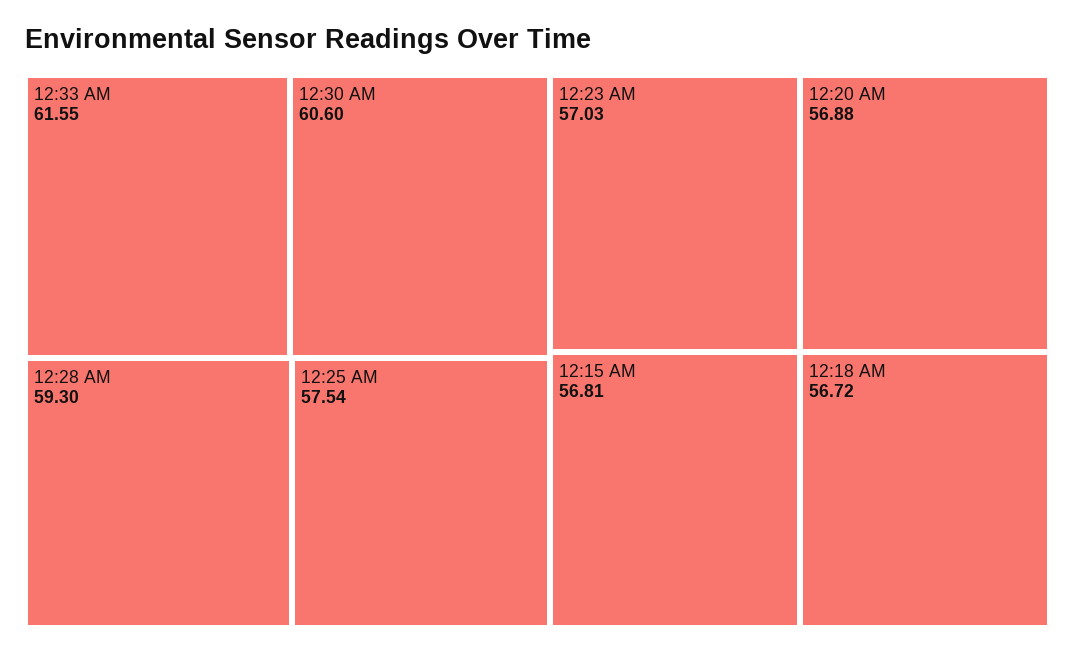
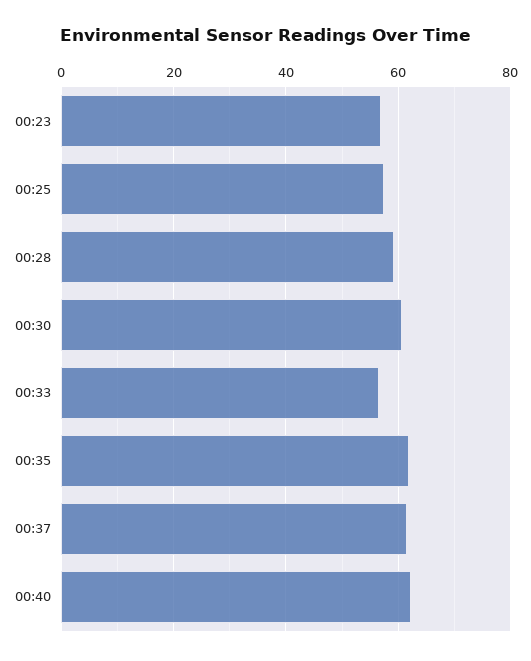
12:33 AM: 61.55 -> 56
12:20 AM: 56.88 -> none
12:15 AM: 56.81 -> none
12:18 AM: 56.72 -> none
00:35: none -> 62
00:37: none -> 62
00:40: none -> 62

